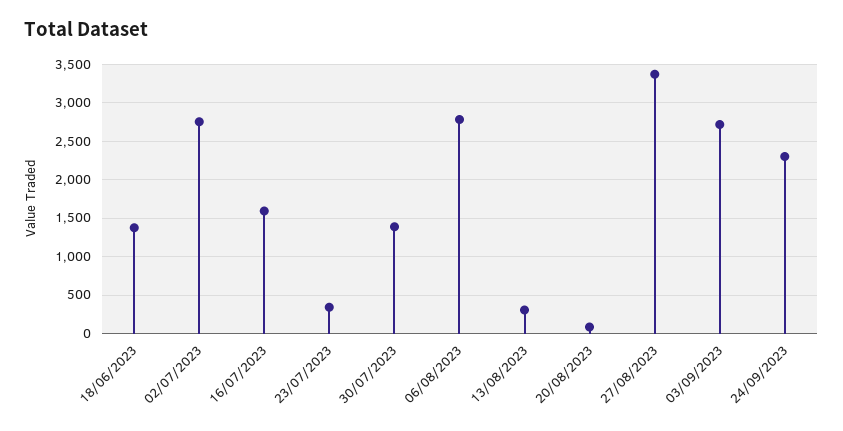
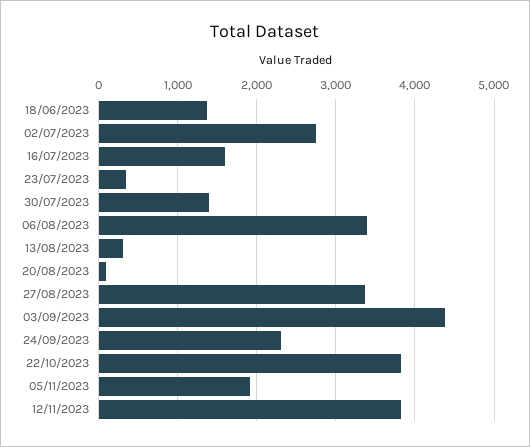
06/08/2023: 2800 -> 3400
03/09/2023: 2700 -> 4400
22/10/2023: none -> 3800
05/11/2023: none -> 1900
12/11/2023: none -> 3800

